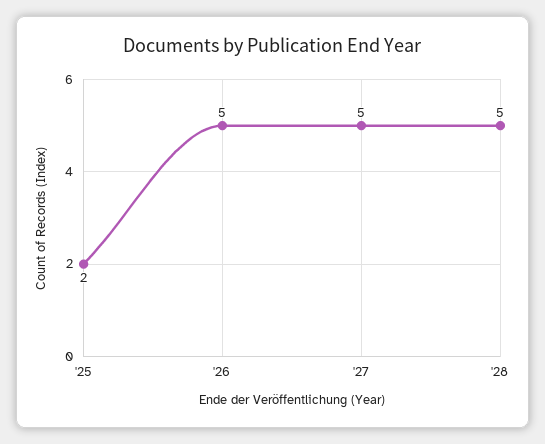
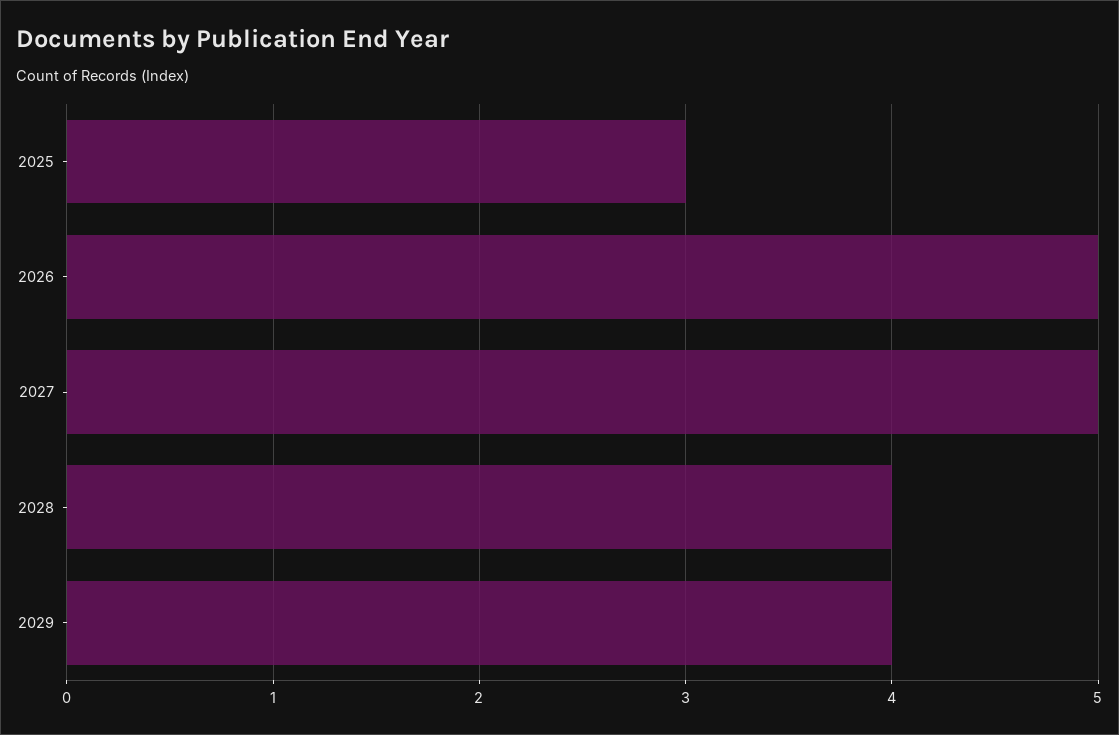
'25: 2 -> 3
'28: 5 -> 4
2029: none -> 4

